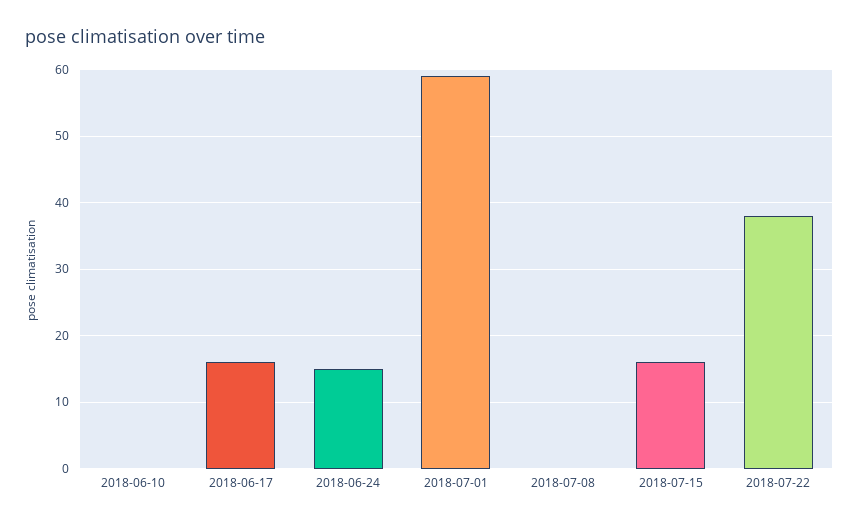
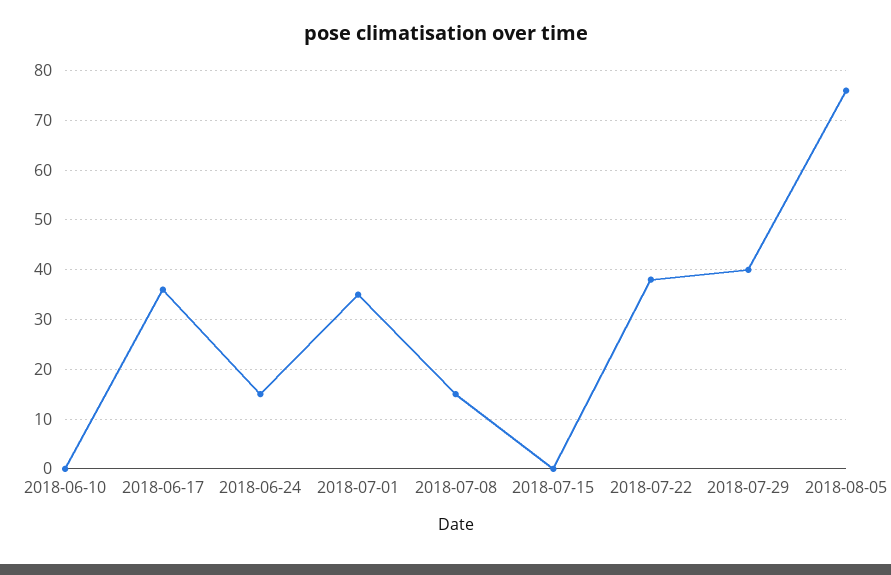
2018-06-17: 16 -> 35
2018-07-01: 59 -> 35
2018-07-08: 0 -> 15
2018-07-15: 16 -> 0
2018-07-29: none -> 40
2018-08-05: none -> 75

